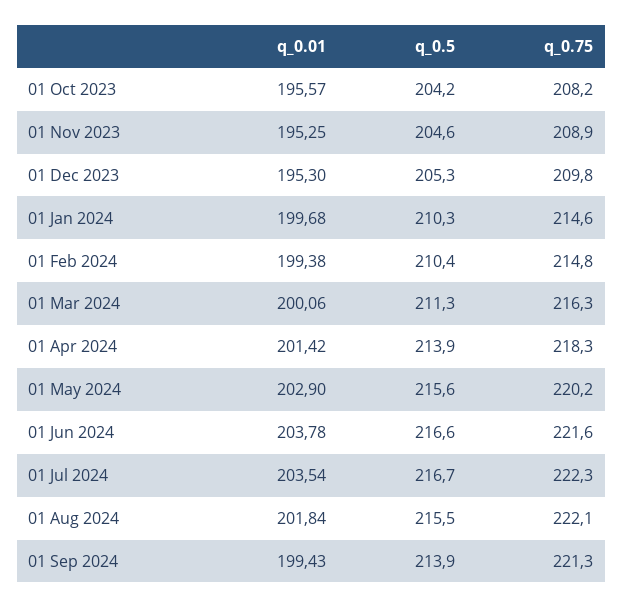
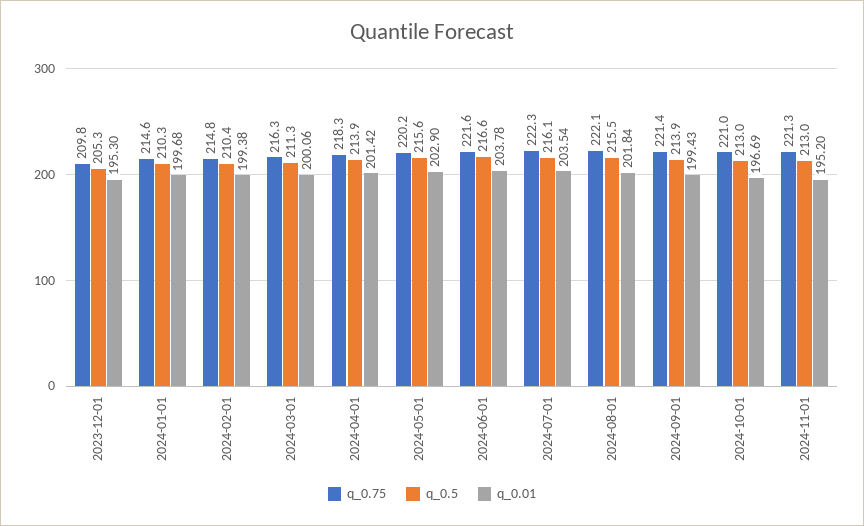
q_0.01, 01 Oct 2023: 195.57 -> none
q_0.5, 01 Oct 2023: 204.2 -> none
q_0.75, 01 Oct 2023: 208.2 -> none
q_0.01, 01 Nov 2023: 195.25 -> none
q_0.5, 01 Nov 2023: 204.6 -> none
q_0.75, 01 Nov 2023: 208.9 -> none
q_0.5, 01 Jul 2024: 216.7 -> 216.1
q_0.75, 01 Sep 2024: 221.3 -> 221.4
q_0.75, 2024-10-01: none -> 221
q_0.5, 2024-10-01: none -> 213
q_0.01, 2024-10-01: none -> 196.69
q_0.75, 2024-11-01: none -> 221.3
q_0.5, 2024-11-01: none -> 213
q_0.01, 2024-11-01: none -> 195.2

